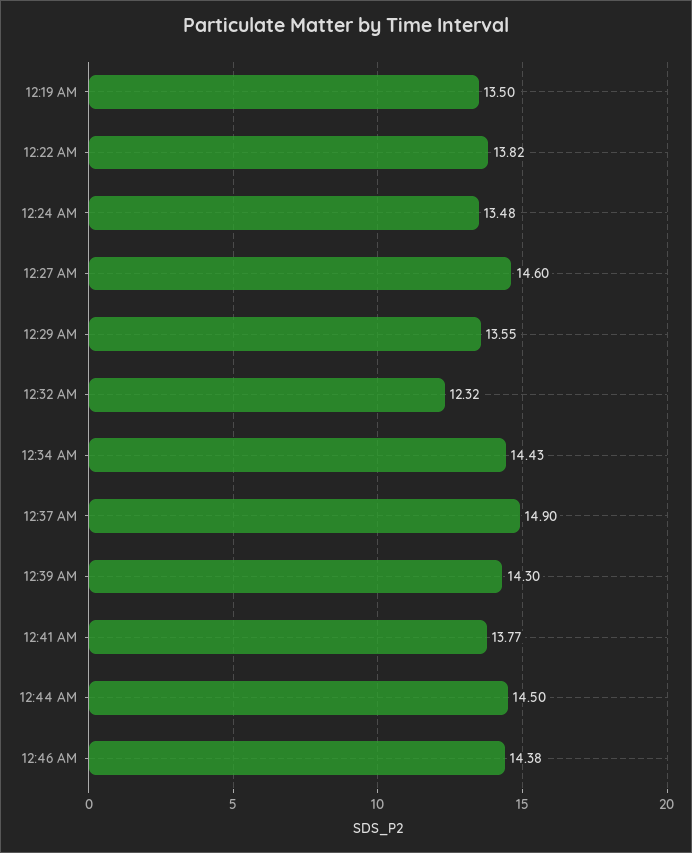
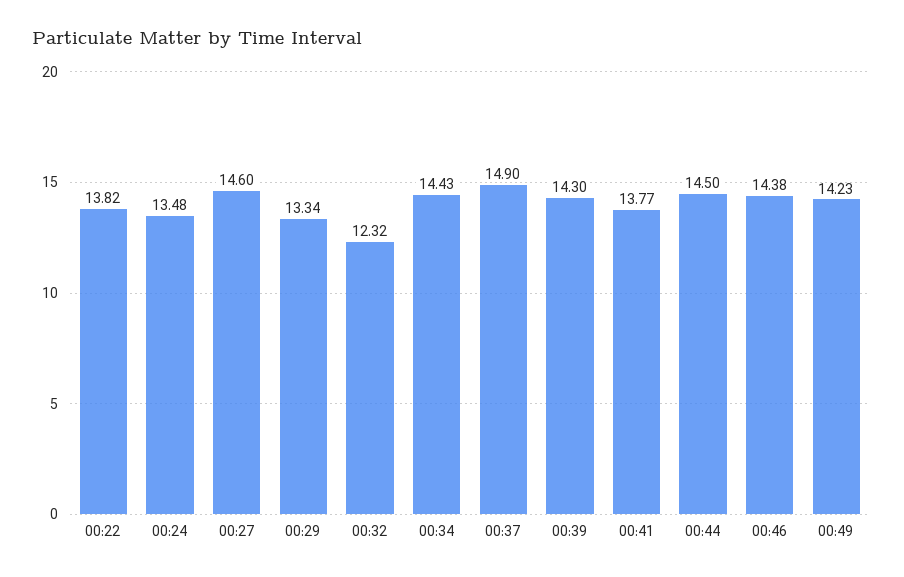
12:19 AM: 13.5 -> none
12:29 AM: 13.55 -> 13.34
00:49: none -> 14.23

